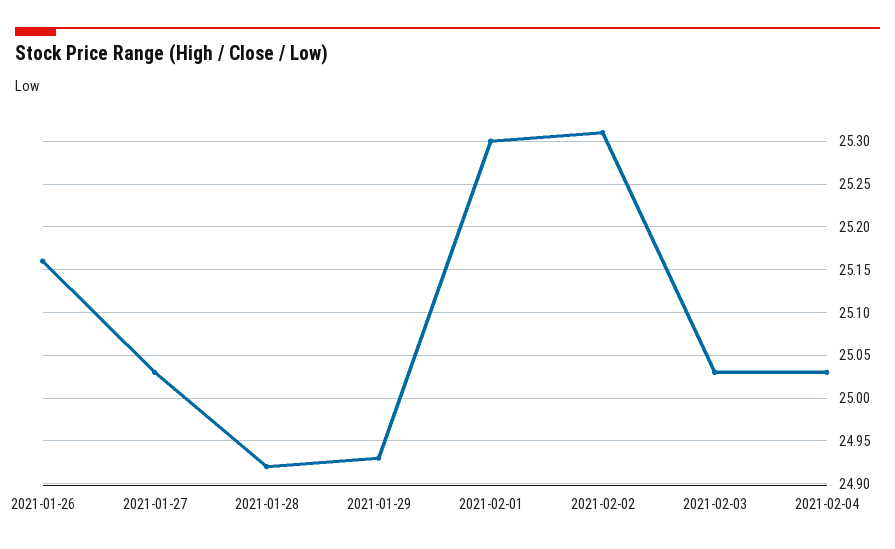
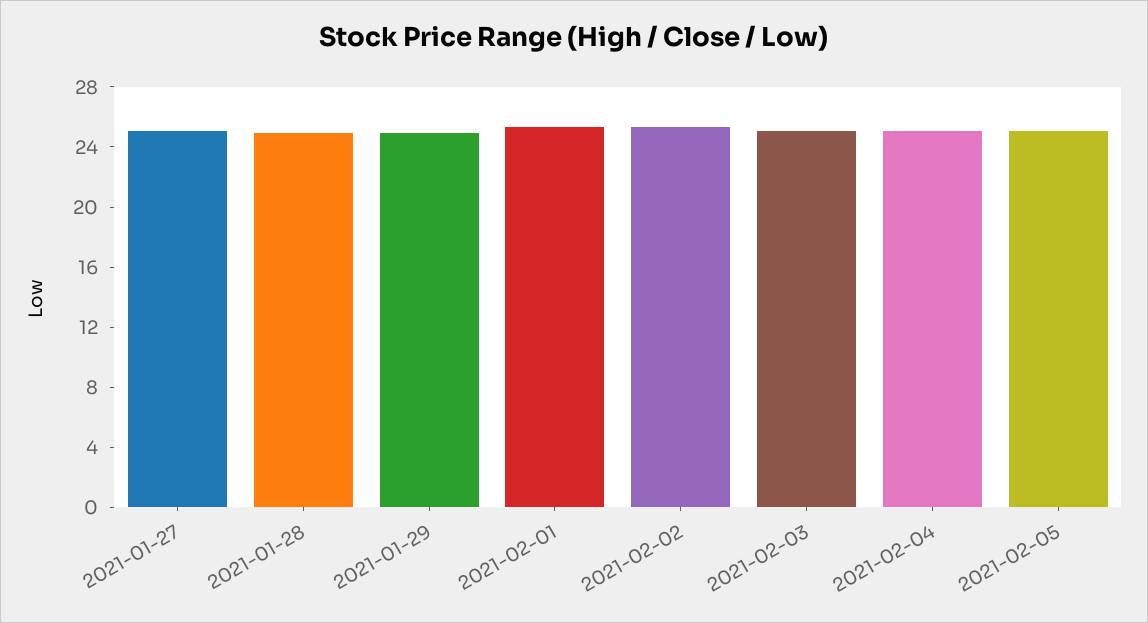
2021-01-26: 25.16 -> none
2021-02-05: none -> 25

